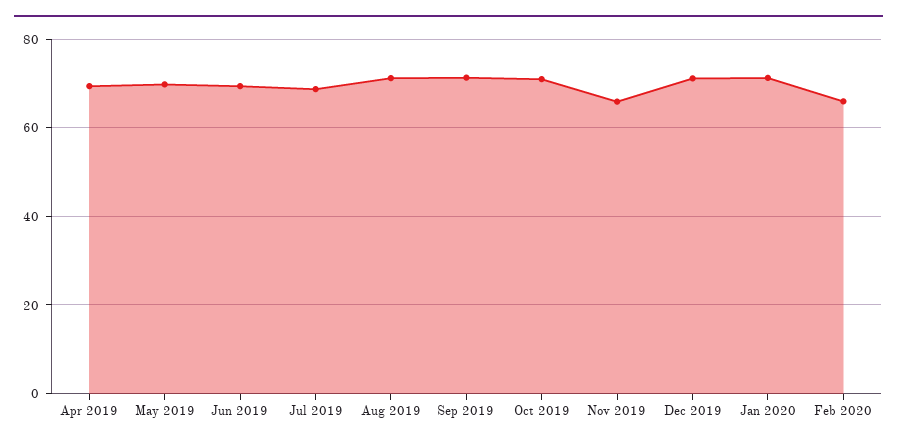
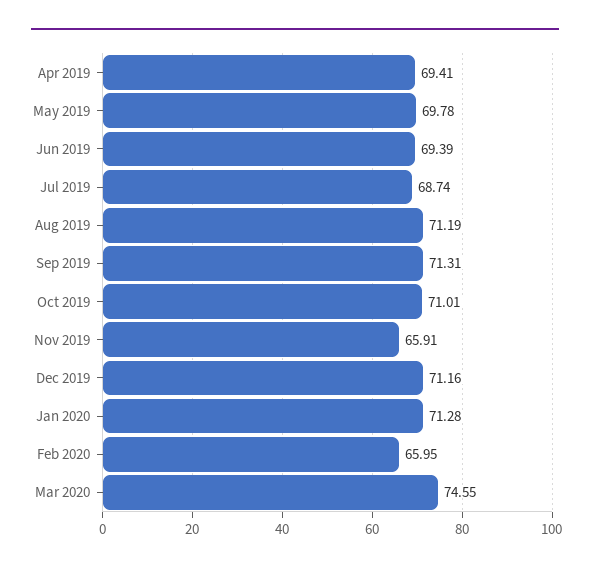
Mar 2020: none -> 74.55

